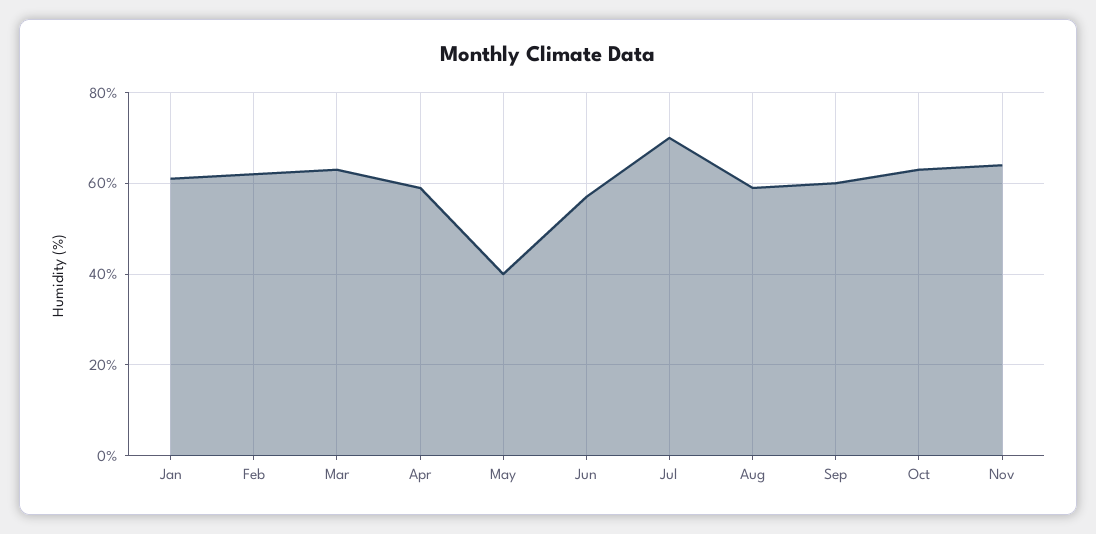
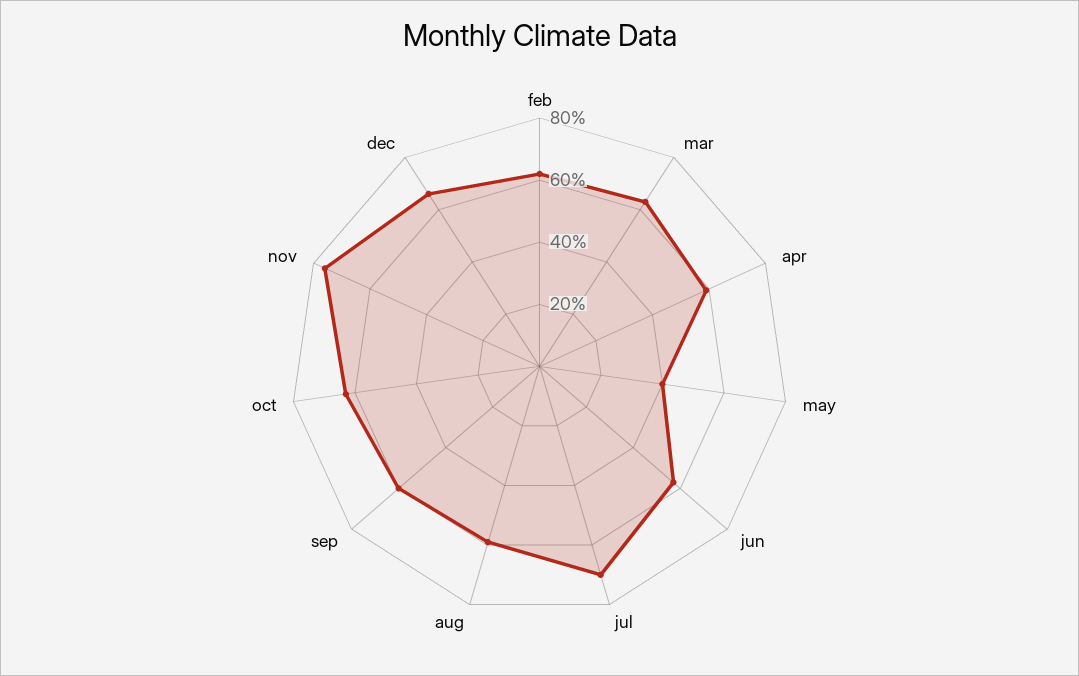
Jan: 60 -> none
Nov: 65 -> 75
dec: none -> 65

